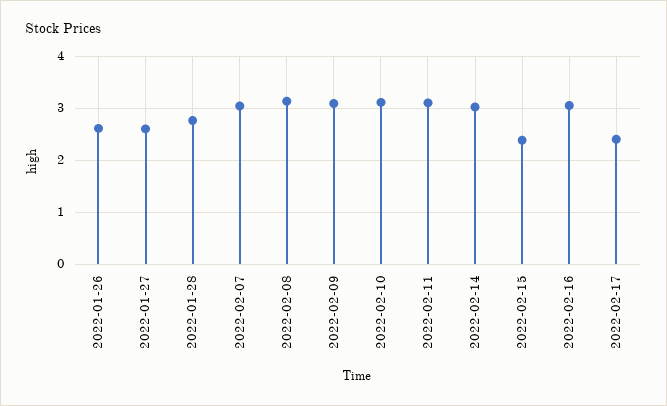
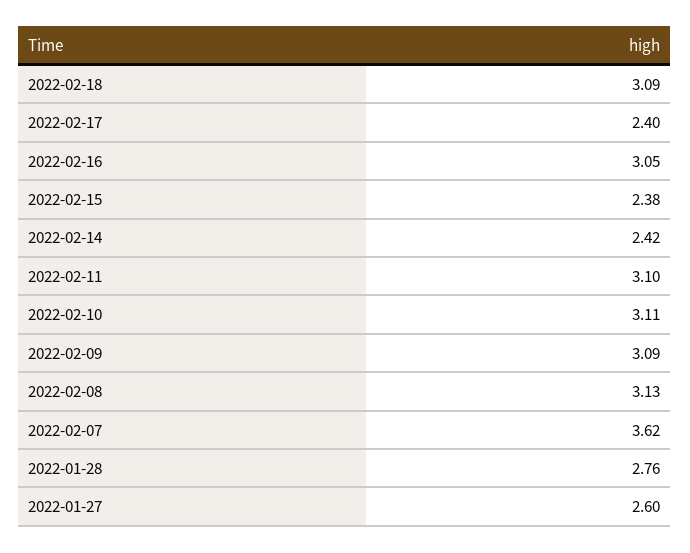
2022-01-26: 2.6 -> none
2022-02-07: 3 -> 3.62
2022-02-14: 3 -> 2.42
2022-02-18: none -> 3.09

